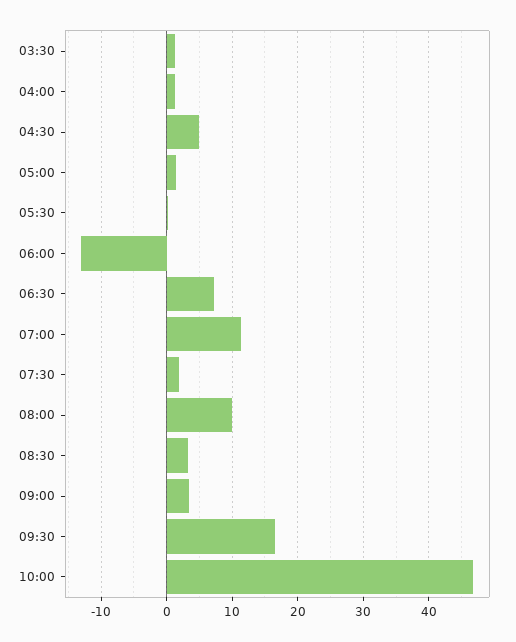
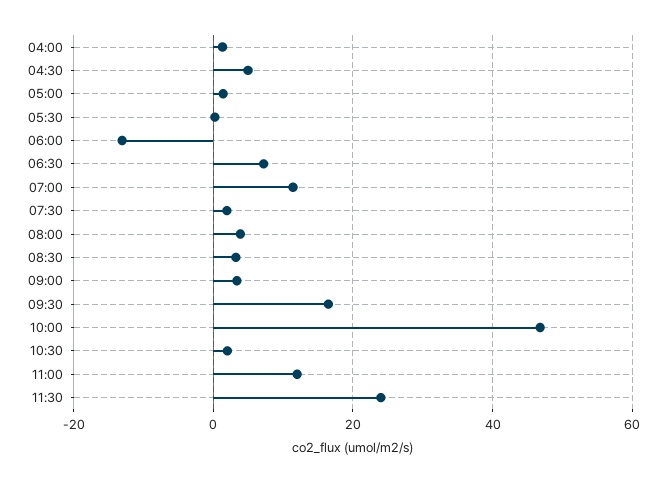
03:30: 1 -> none
08:00: 10 -> 4
10:30: none -> 2
11:00: none -> 12
11:30: none -> 24

